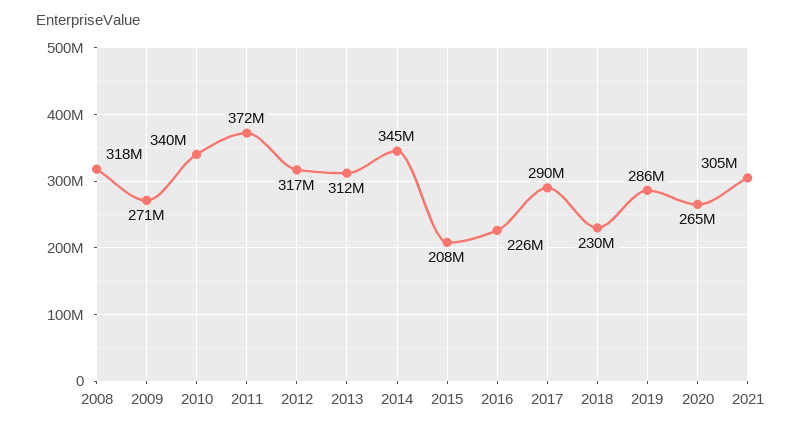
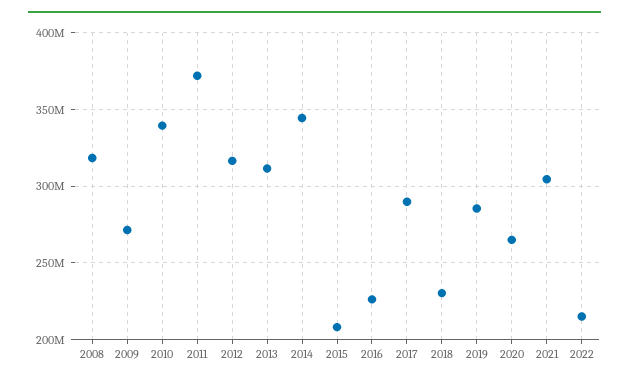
2022: none -> 215000000

